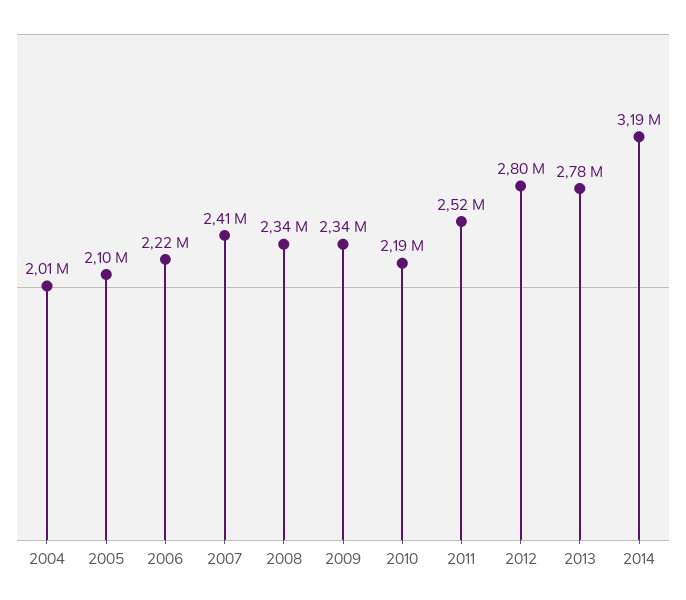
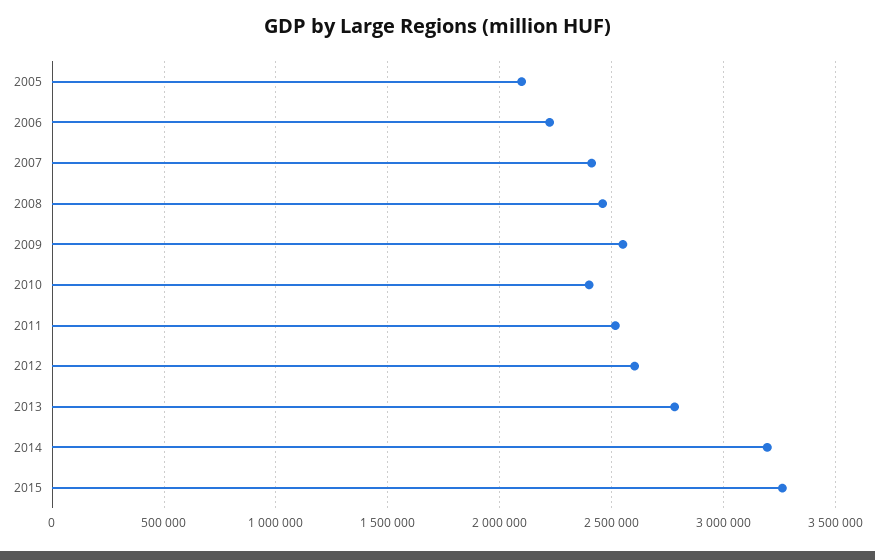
2004: 2010000 -> none
2008: 2340000 -> 2450000
2009: 2340000 -> 2550000
2010: 2190000 -> 2400000
2012: 2800000 -> 2600000
2015: none -> 3250000

